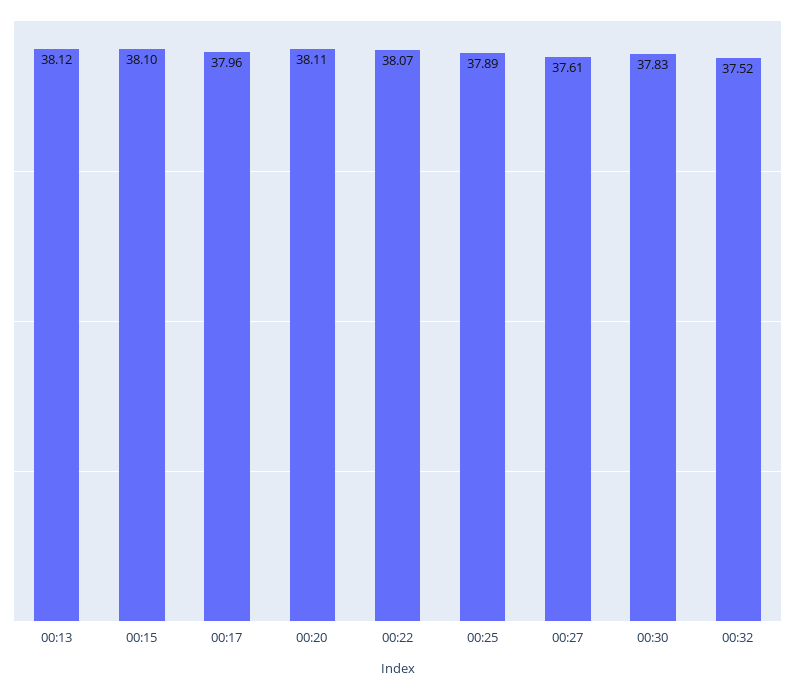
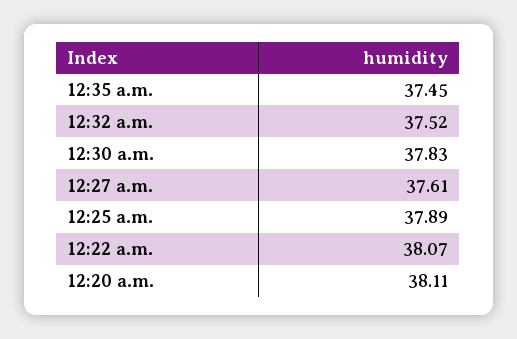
00:13: 38.12 -> none
00:15: 38.1 -> none
00:17: 37.96 -> none
12:35 a.m.: none -> 37.45

